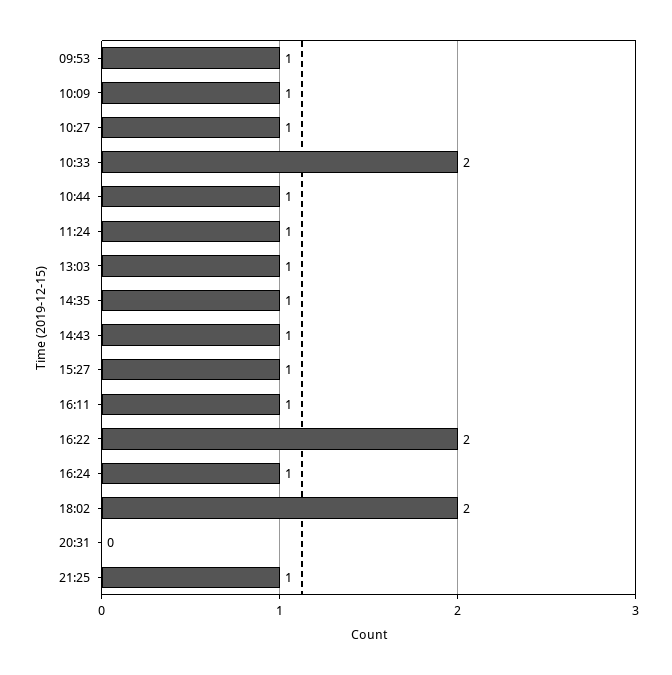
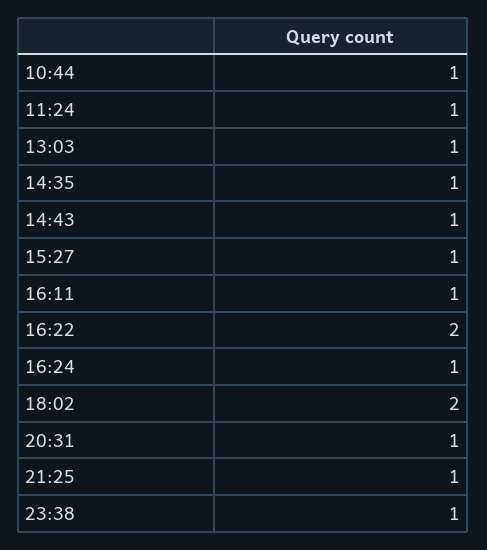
09:53: 1 -> none
10:09: 1 -> none
10:27: 1 -> none
10:33: 2 -> none
20:31: 0 -> 1
23:38: none -> 1

